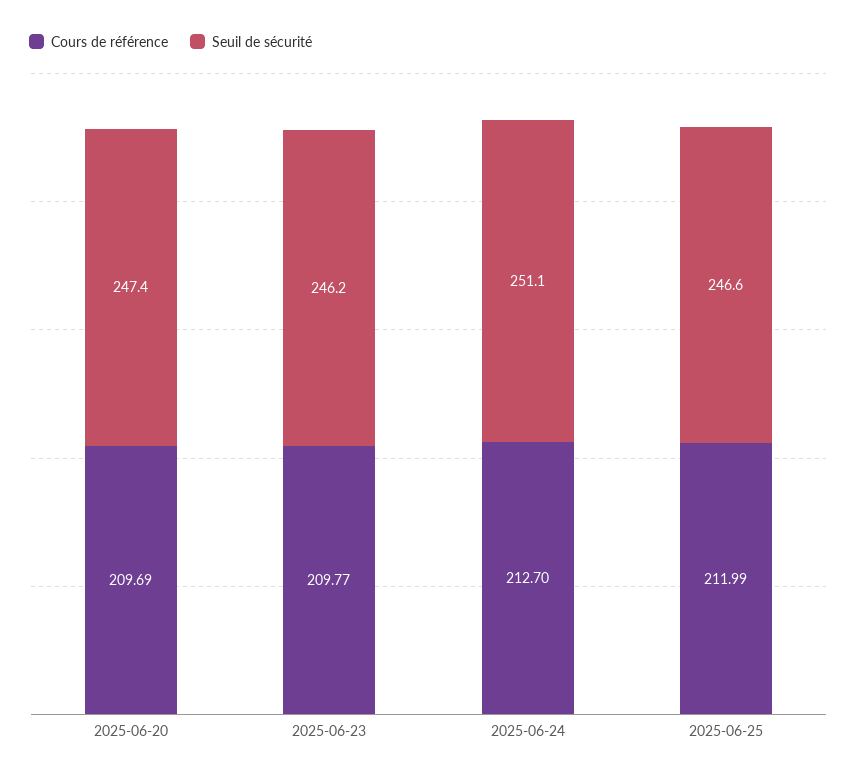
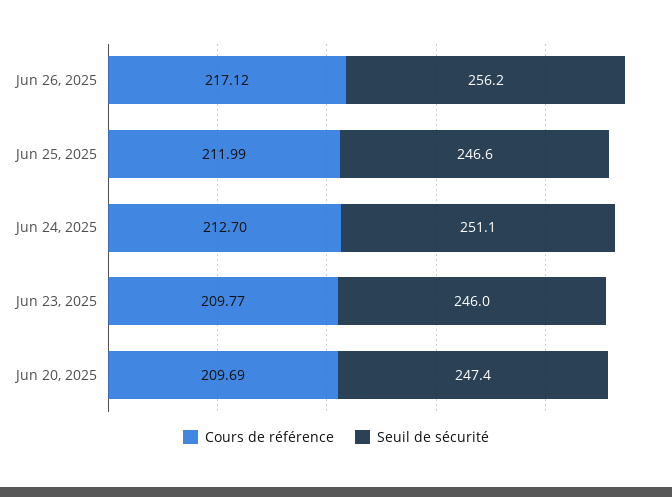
Seuil de sécurité, 2025-06-23: 246.2 -> 246
Cours de référence, Jun 26, 2025: none -> 217.12
Seuil de sécurité, Jun 26, 2025: none -> 256.2

